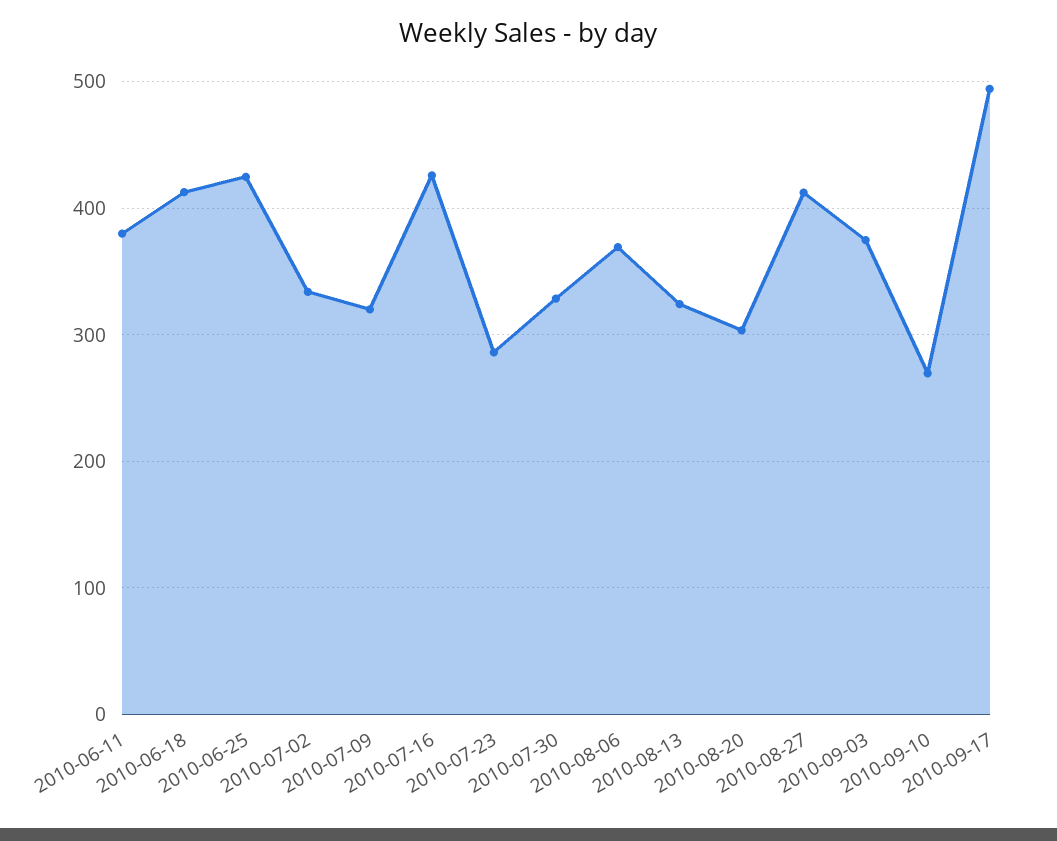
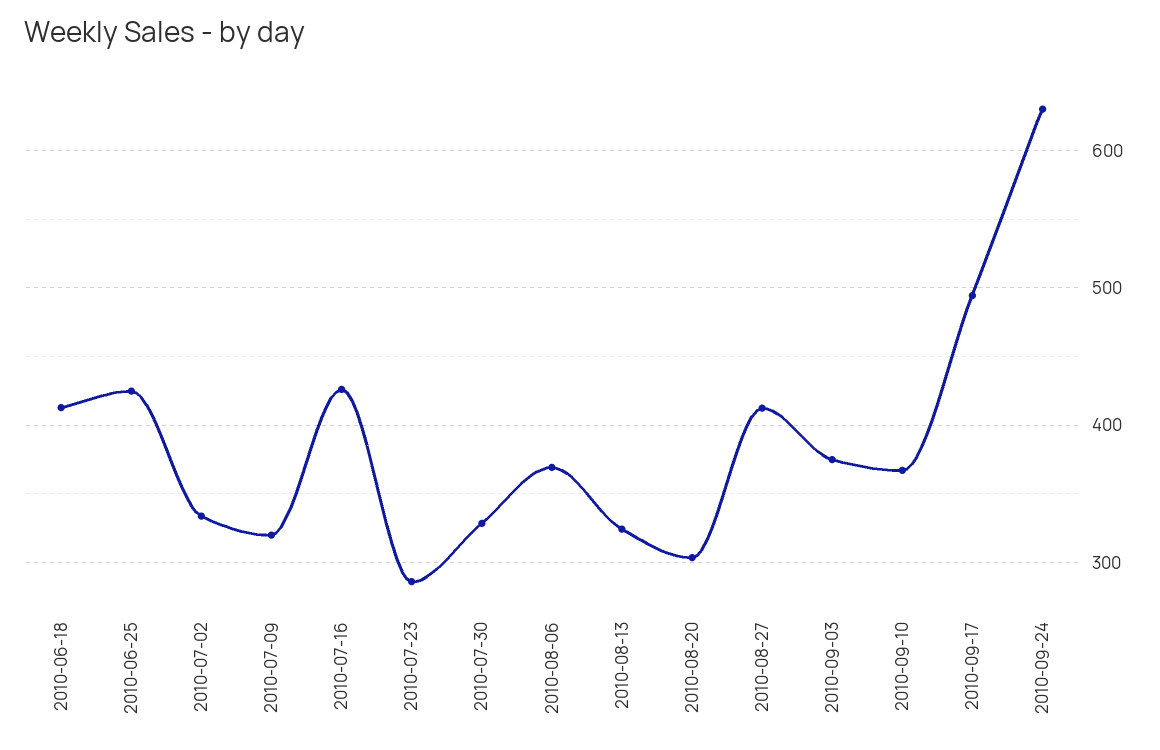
2010-06-11: 380 -> none
2010-09-10: 270 -> 370
2010-09-24: none -> 630

